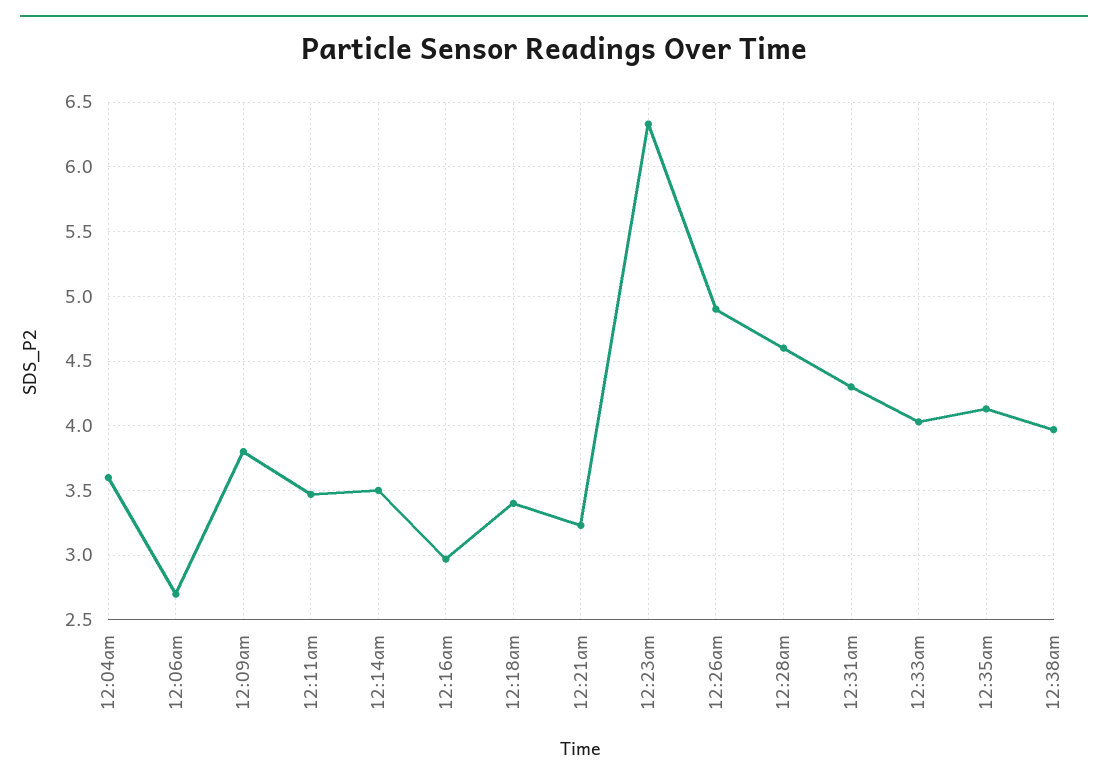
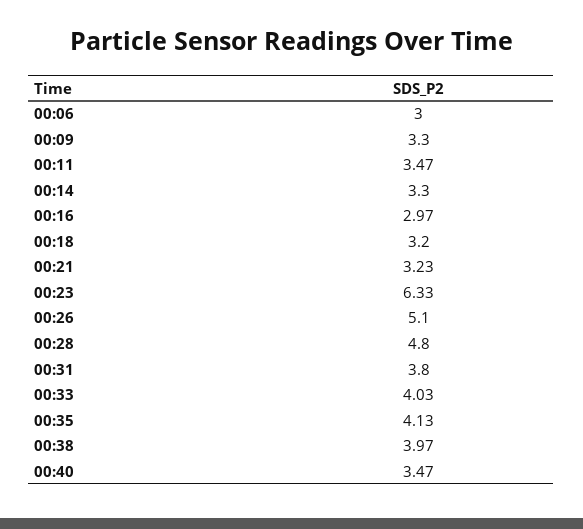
12:04am: 3.6 -> none
12:06am: 2.7 -> 3
12:09am: 3.8 -> 3.3
12:14am: 3.5 -> 3.3
12:18am: 3.4 -> 3.2
12:26am: 4.9 -> 5.1
12:28am: 4.6 -> 4.8
12:31am: 4.3 -> 3.8
00:40: none -> 3.47

